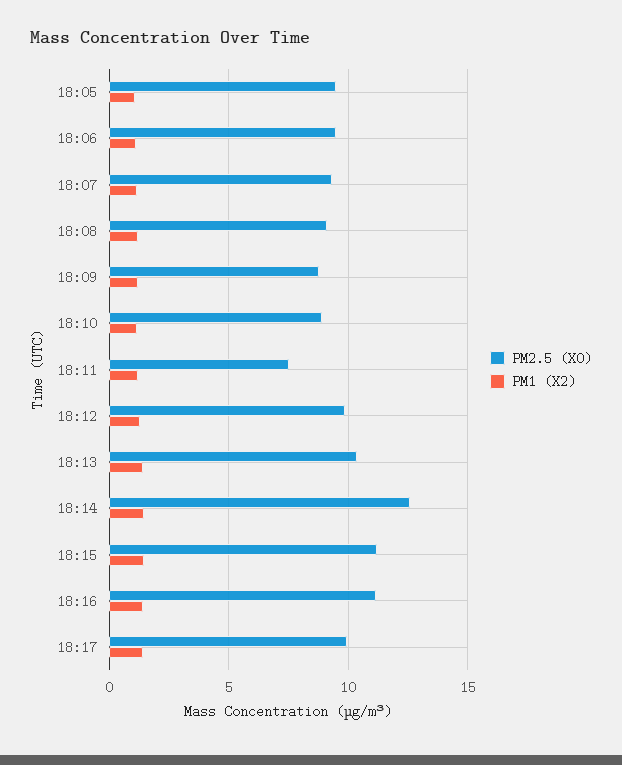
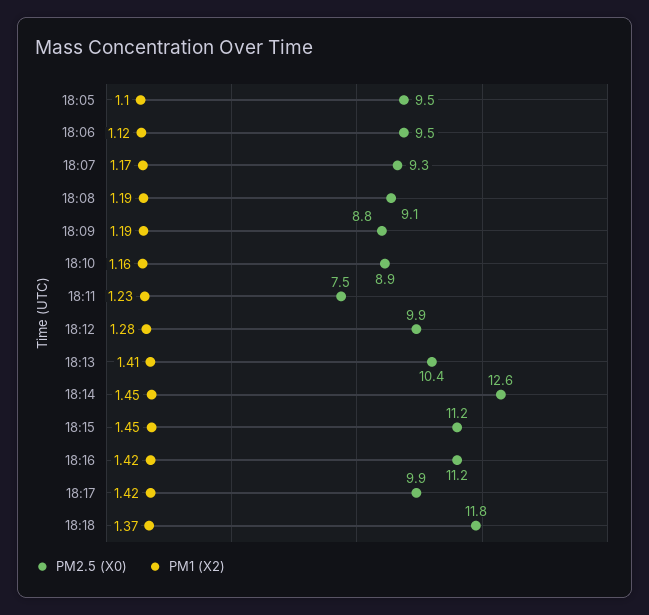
PM2.5 (X0), 18:18: none -> 11.8
PM1 (X2), 18:18: none -> 1.37

